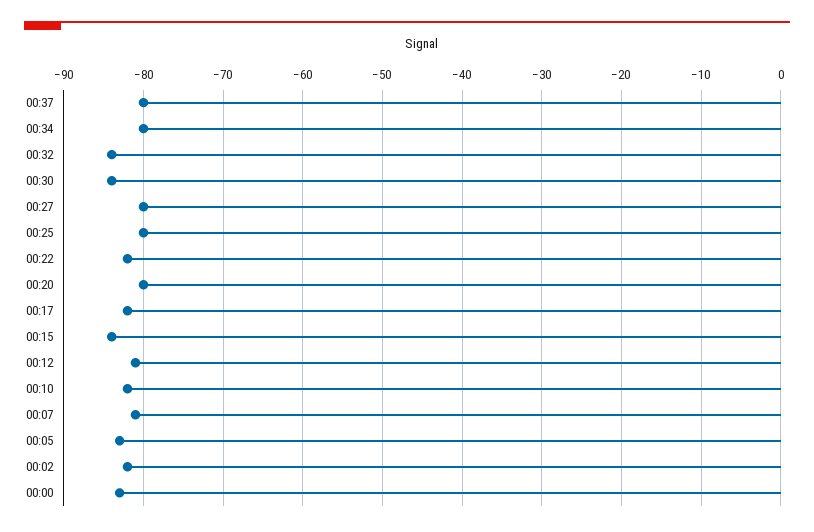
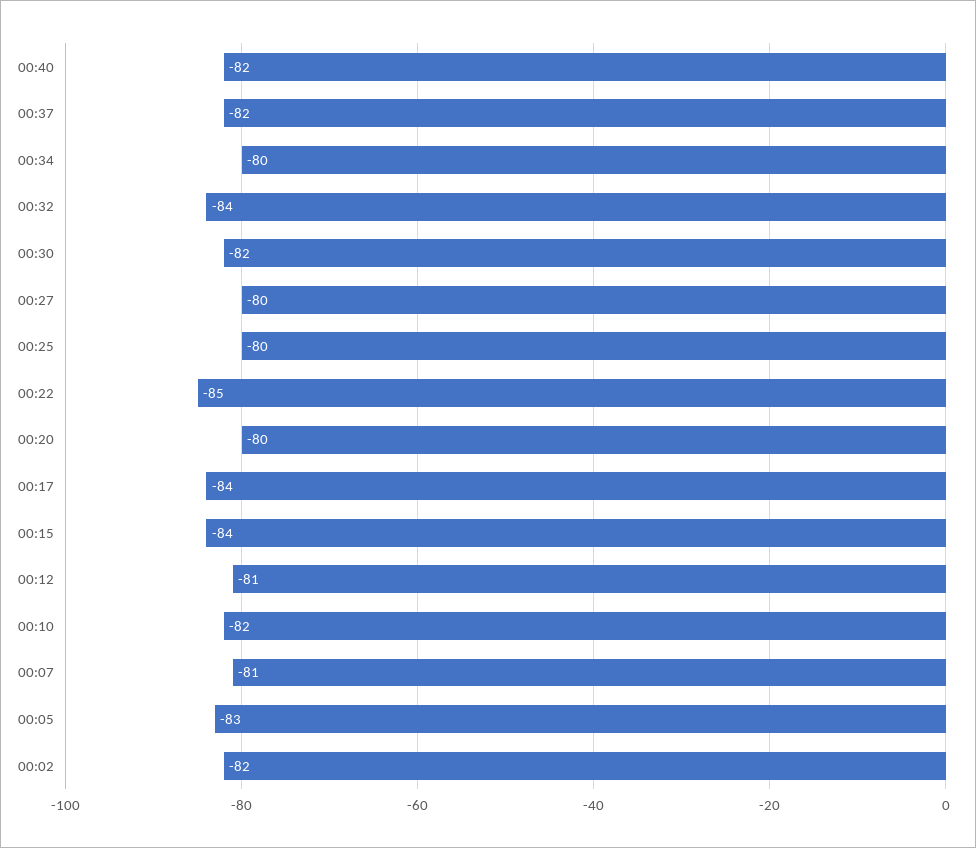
00:37: -80 -> -82
00:30: -84 -> -82
00:22: -82 -> -85
00:17: -82 -> -84
00:00: -83 -> none
00:40: none -> -82

